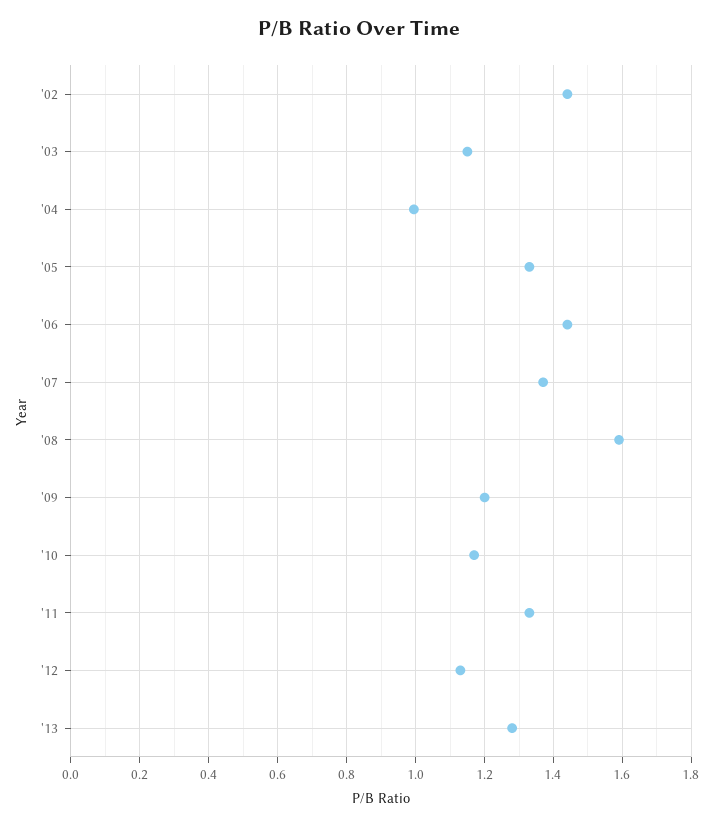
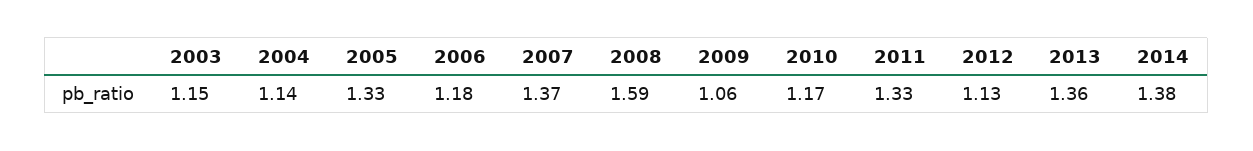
'02: 1.44 -> none
'04: 1 -> 1.14
'06: 1.44 -> 1.18
'09: 1.2 -> 1.06
'13: 1.28 -> 1.36
2014: none -> 1.38

